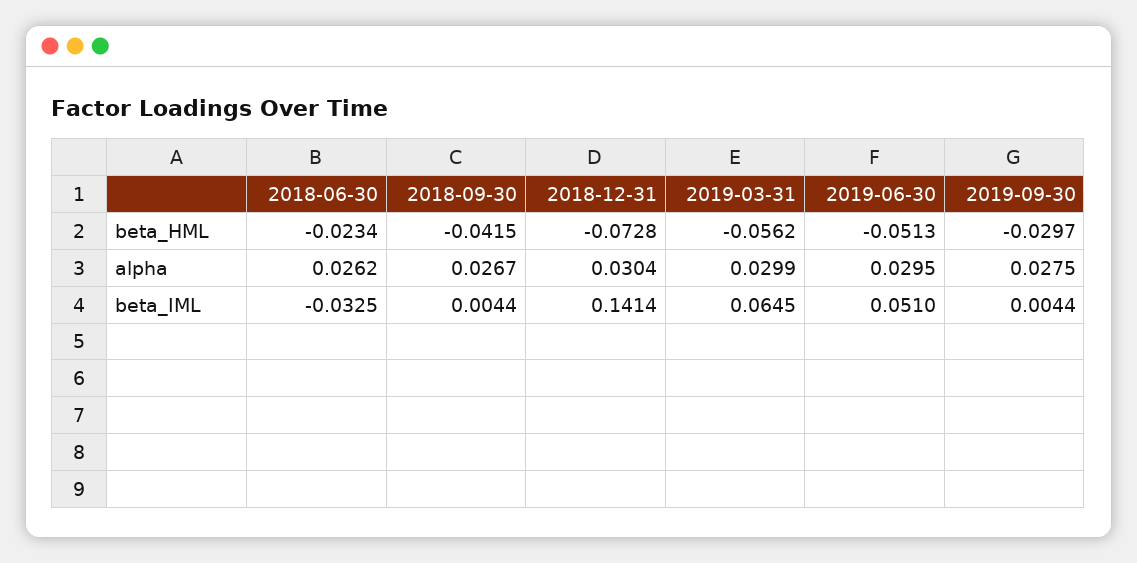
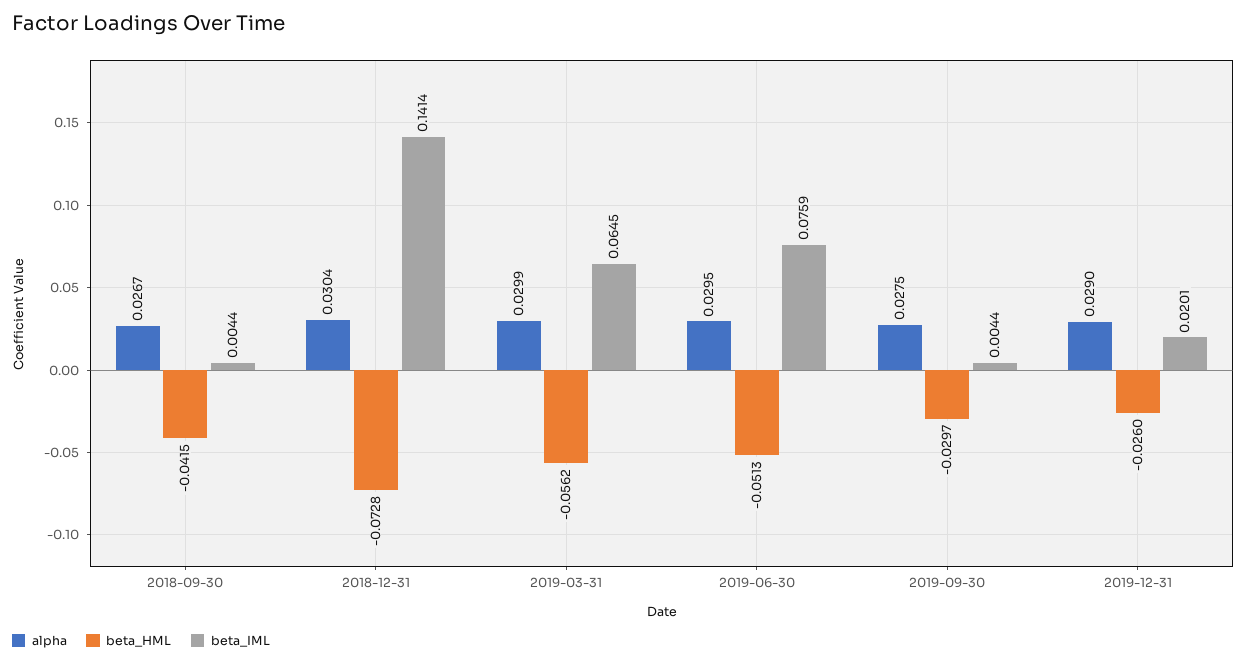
beta_HML, 2018-06-30: -0.0234 -> none
alpha, 2018-06-30: 0.0262 -> none
beta_IML, 2018-06-30: -0.0325 -> none
beta_IML, 2019-06-30: 0.051 -> 0.0759
alpha, 2019-12-31: none -> 0.029
beta_HML, 2019-12-31: none -> -0.026
beta_IML, 2019-12-31: none -> 0.0201

